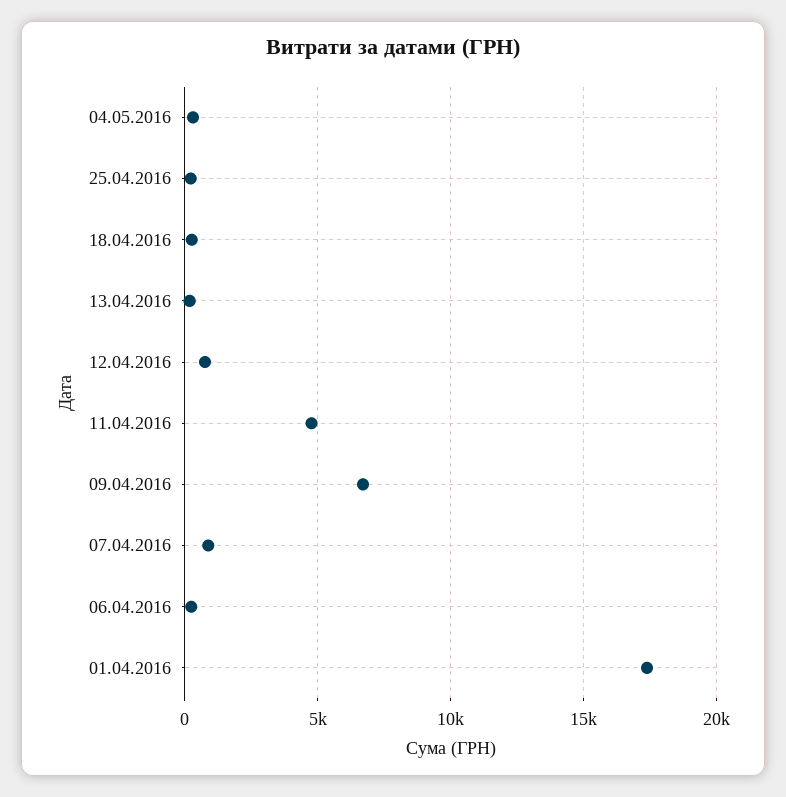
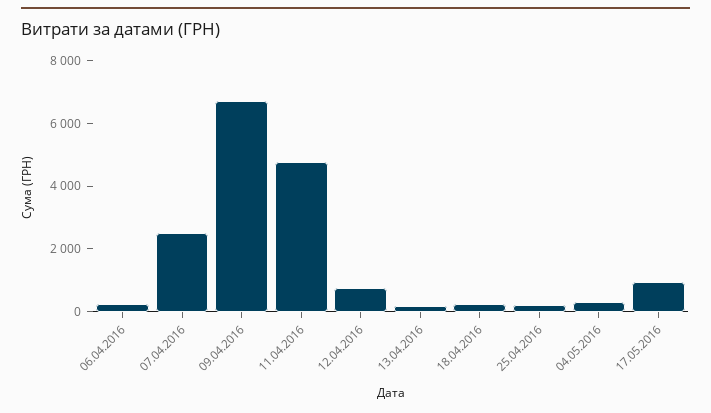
07.04.2016: 1000 -> 2500
01.04.2016: 17500 -> none
17.05.2016: none -> 1000

